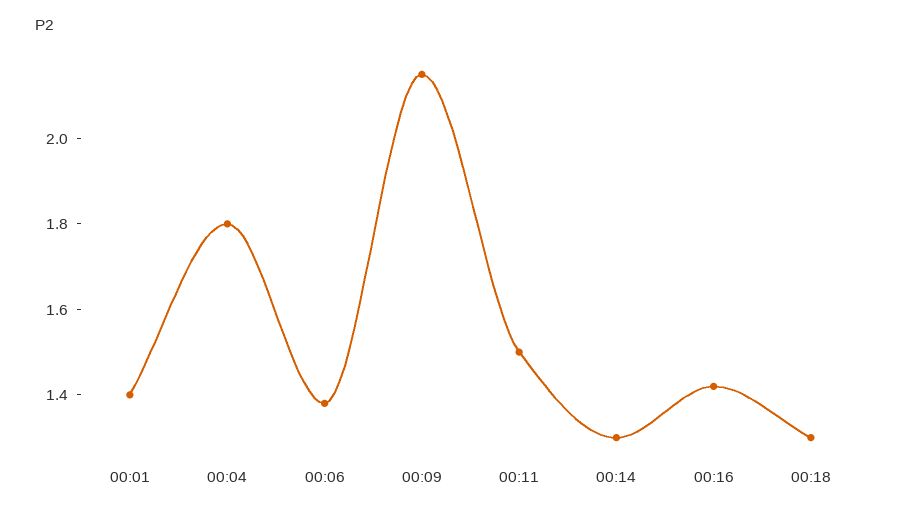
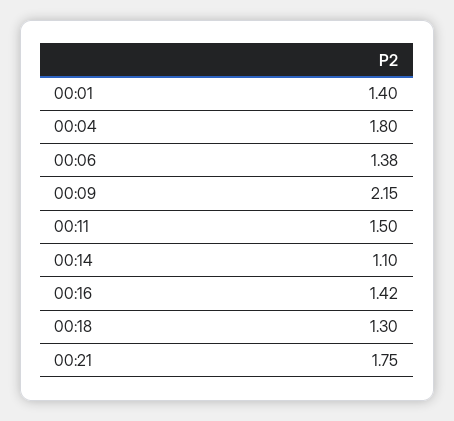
00:14: 1.3 -> 1.1
00:21: none -> 1.75

